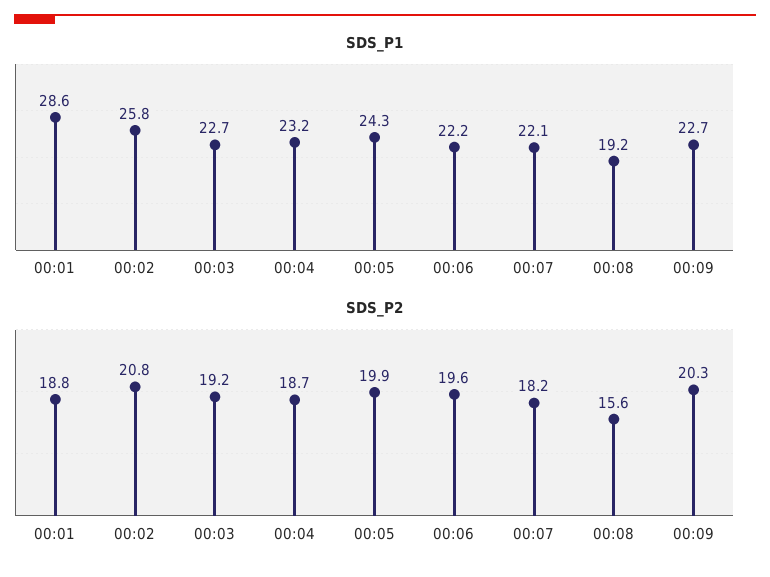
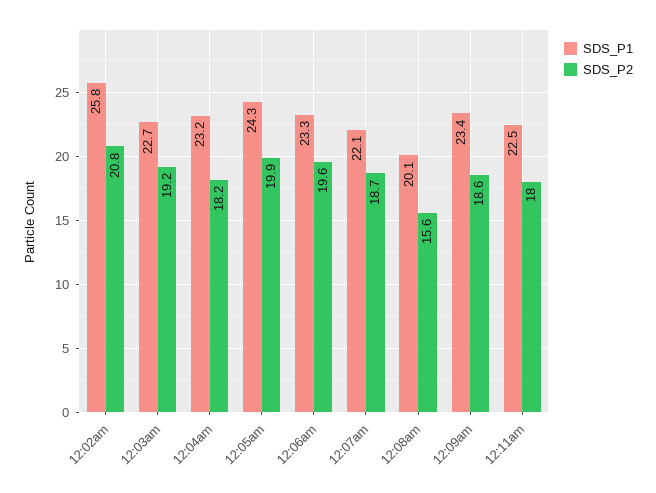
SDS_P1, 00:01: 28.6 -> none
SDS_P1, 00:06: 22.2 -> 23.3
SDS_P1, 00:08: 19.2 -> 20.1
SDS_P1, 00:09: 22.7 -> 23.4
SDS_P2, 00:01: 18.8 -> none
SDS_P2, 00:04: 18.7 -> 18.2
SDS_P2, 00:07: 18.2 -> 18.7
SDS_P2, 00:09: 20.3 -> 18.6
SDS_P1, 12:11am: none -> 22.5
SDS_P2, 12:11am: none -> 18

